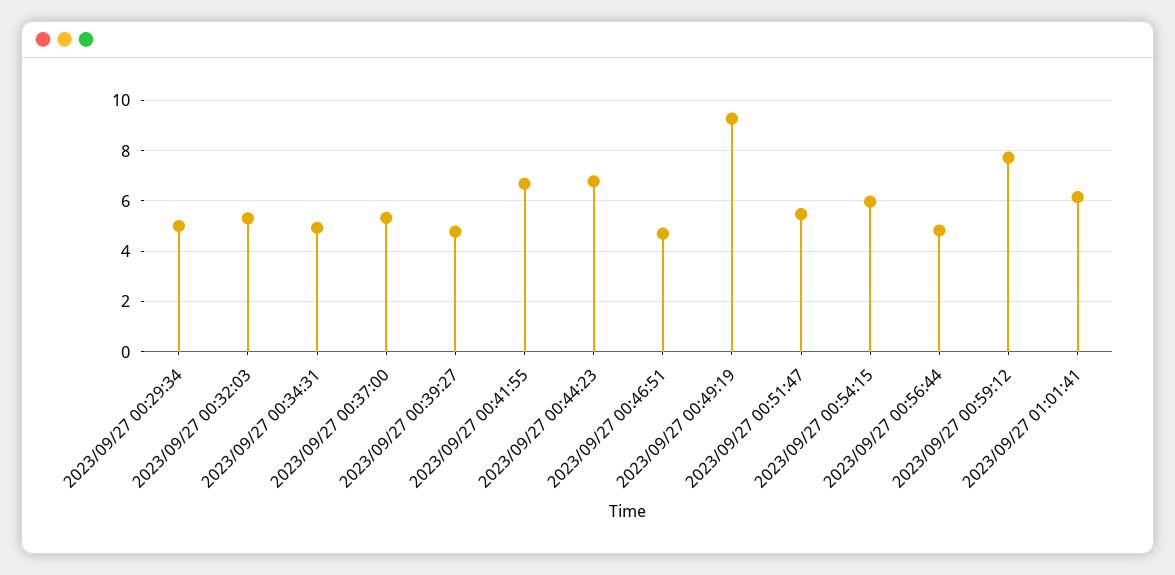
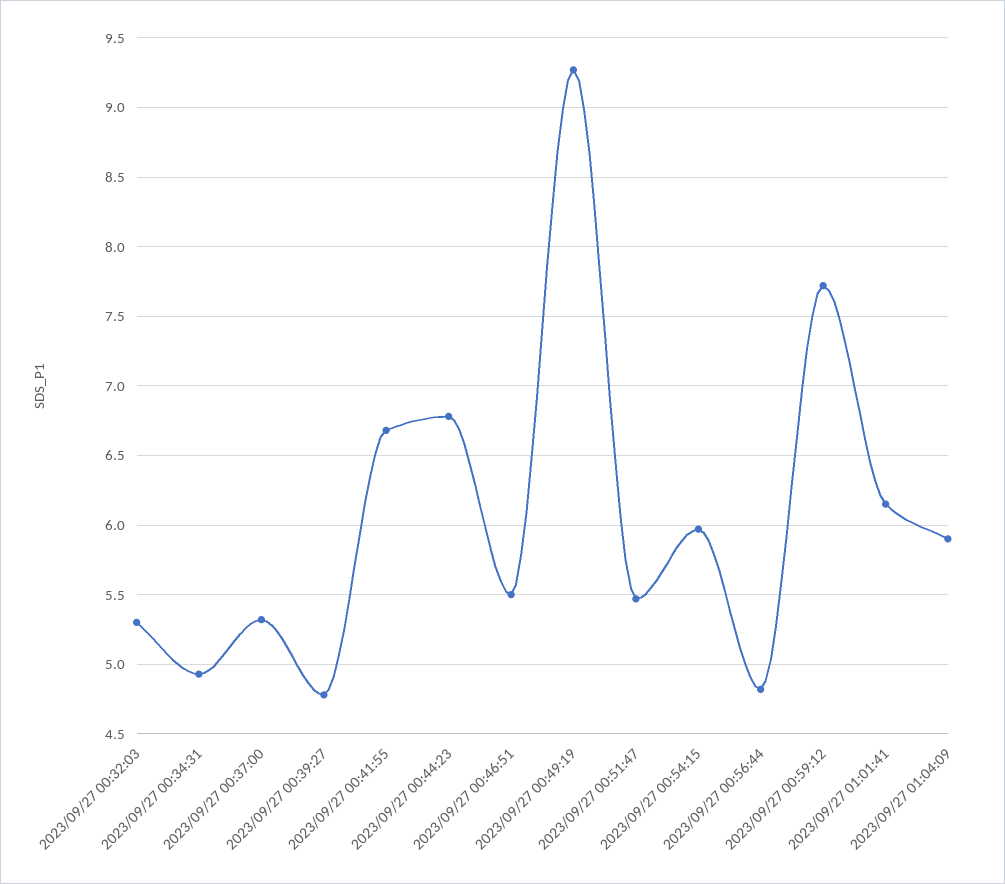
2023/09/27 00:29:34: 5 -> none
2023/09/27 00:46:51: 4.75 -> 5.5
2023/09/27 01:04:09: none -> 5.9

